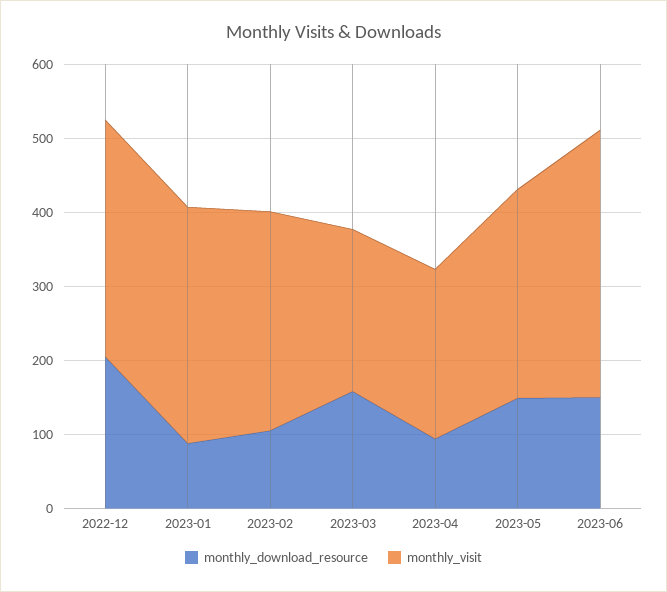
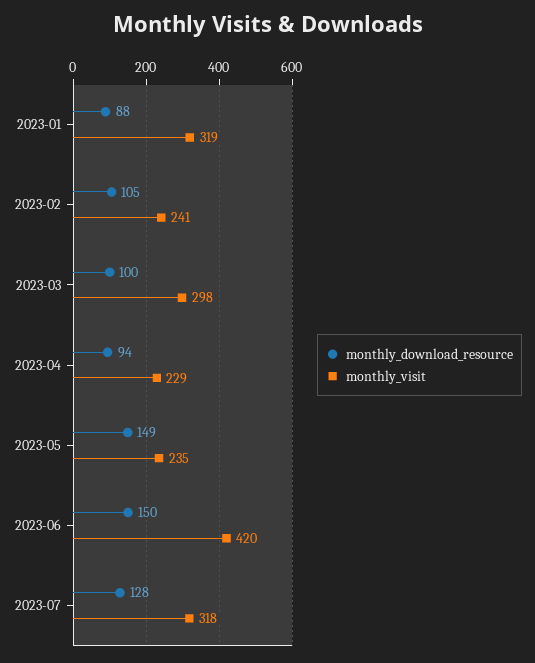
monthly_download_resource, 2022-12: 200 -> none
monthly_visit, 2022-12: 320 -> none
monthly_visit, 2023-02: 300 -> 241
monthly_download_resource, 2023-03: 160 -> 100
monthly_visit, 2023-03: 220 -> 298
monthly_visit, 2023-05: 280 -> 235
monthly_visit, 2023-06: 360 -> 420
monthly_download_resource, 2023-07: none -> 128
monthly_visit, 2023-07: none -> 318

